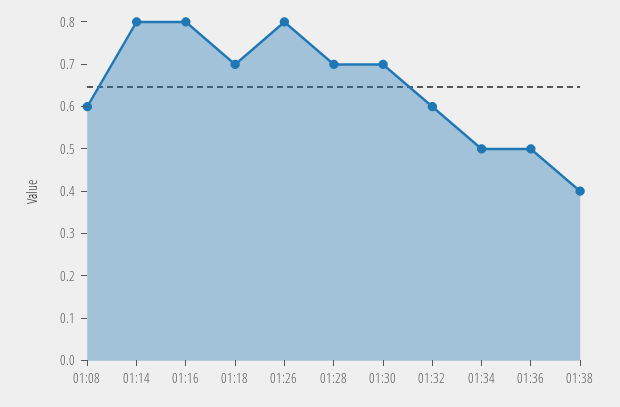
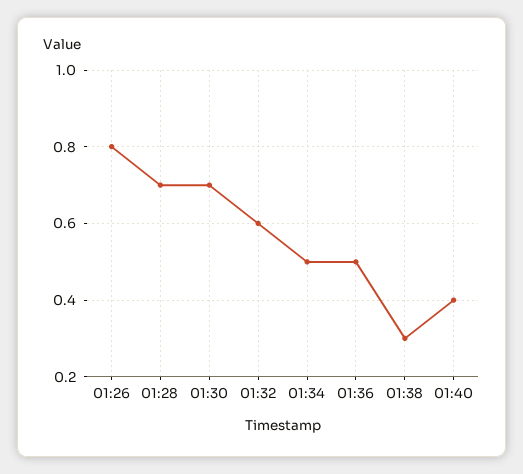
01:08: 0.6 -> none
01:14: 0.8 -> none
01:16: 0.8 -> none
01:18: 0.7 -> none
01:38: 0.4 -> 0.3
01:40: none -> 0.4

